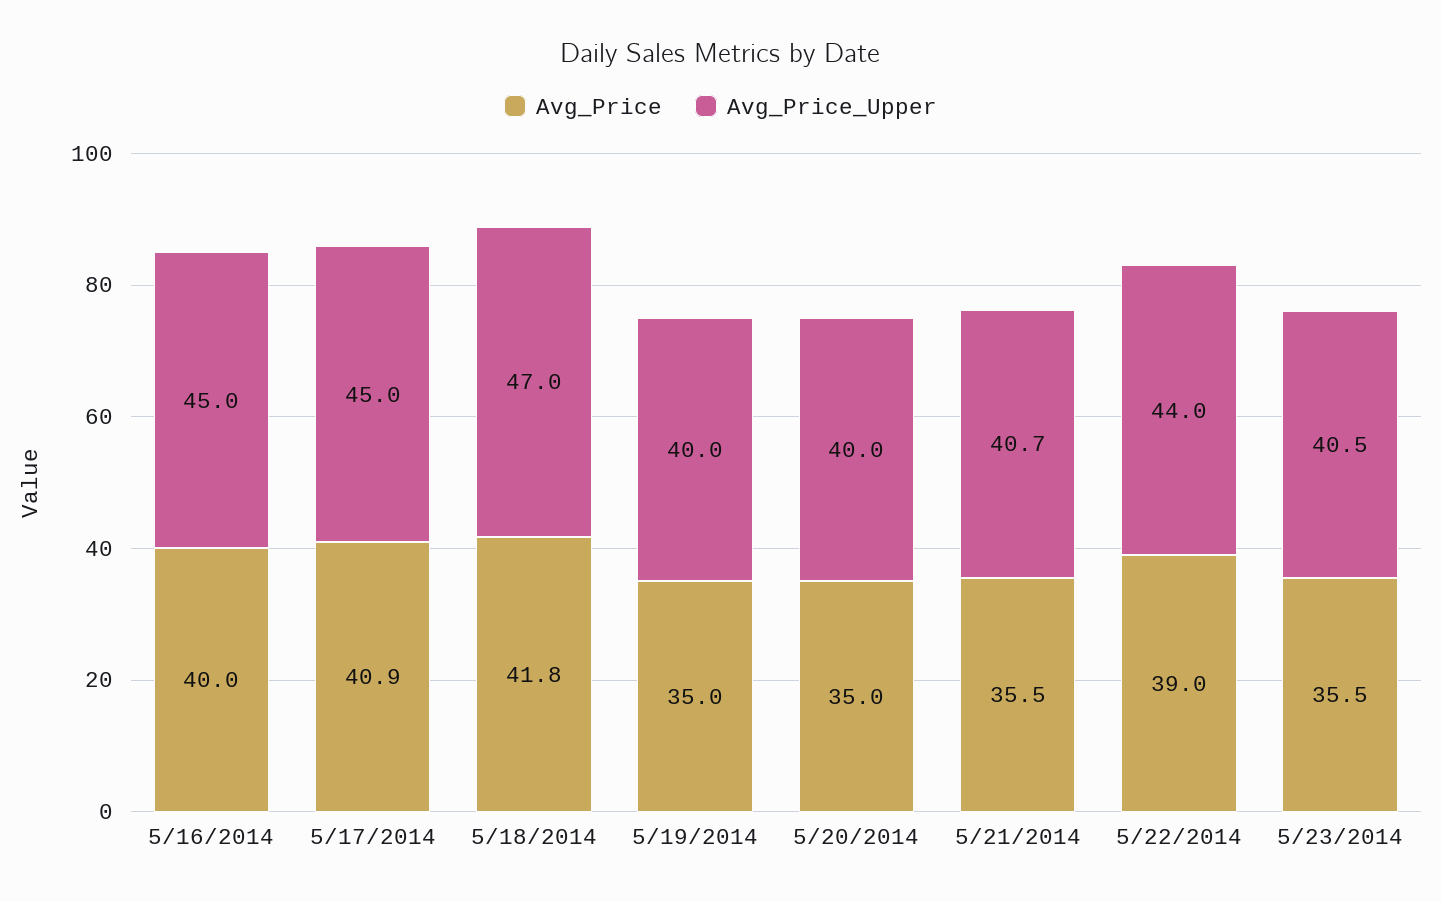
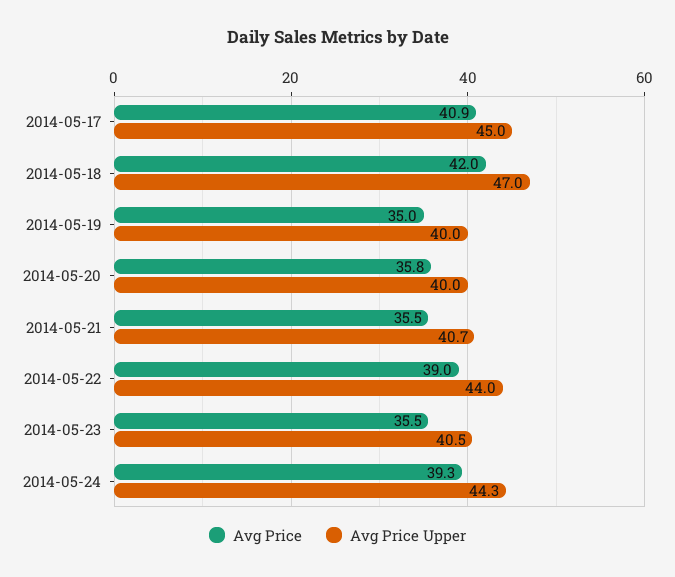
Avg_Price, 5/16/2014: 40 -> none
Avg_Price_Upper, 5/16/2014: 45 -> none
Avg_Price, 5/18/2014: 41.8 -> 42
Avg_Price, 5/20/2014: 35 -> 35.8
Avg_Price, 2014-05-24: none -> 39.3
Avg_Price_Upper, 2014-05-24: none -> 44.3

